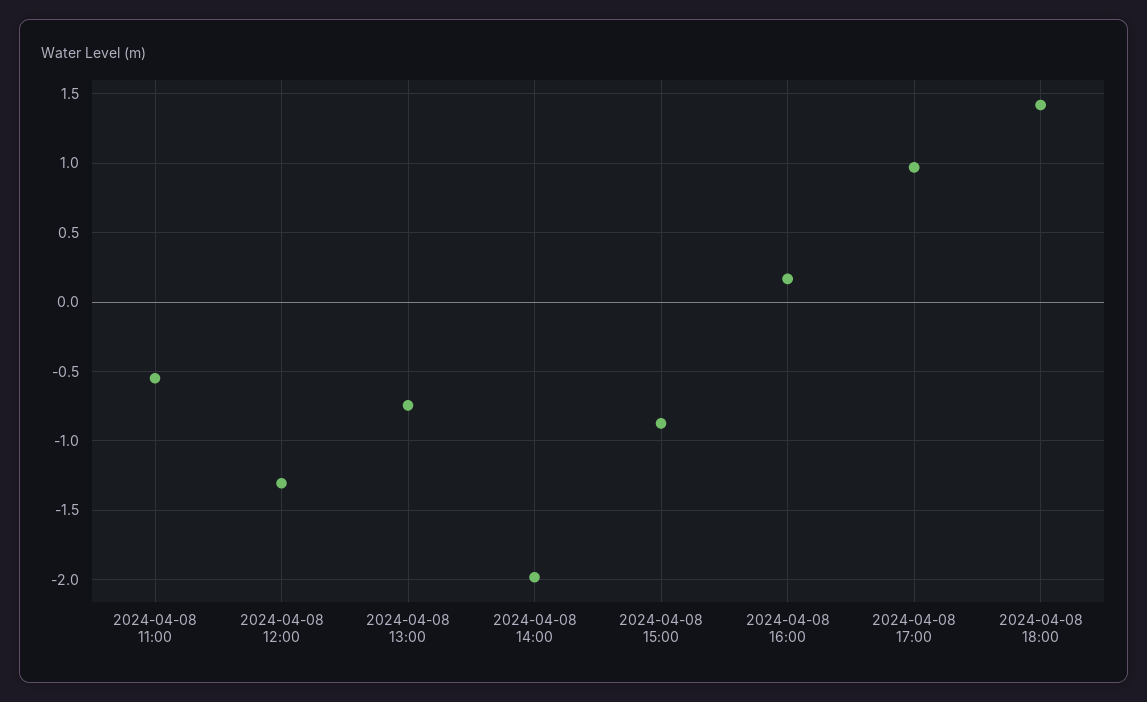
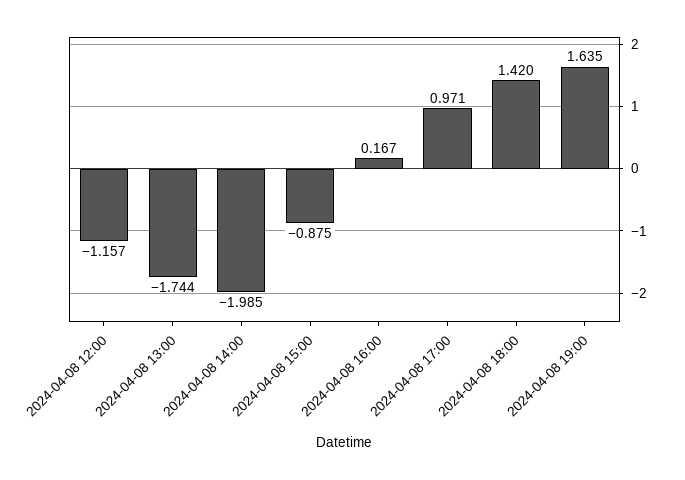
2024-04-08 11:00: -0.55 -> none
2024-04-08 12:00: -1.3 -> -1.157
2024-04-08 13:00: -0.75 -> -1.744
2024-04-08 19:00: none -> 1.635

